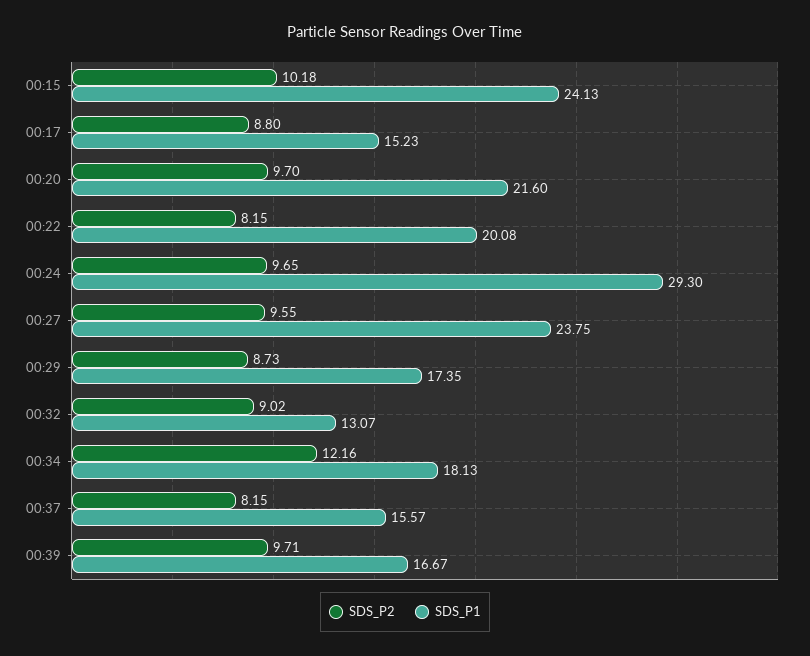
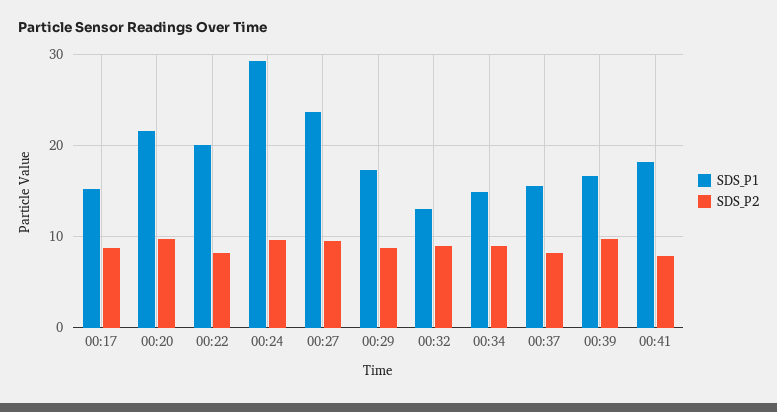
SDS_P2, 00:15: 10.18 -> none
SDS_P1, 00:15: 24.13 -> none
SDS_P2, 00:34: 12.16 -> 9
SDS_P1, 00:34: 18.13 -> 15
SDS_P1, 00:41: none -> 18
SDS_P2, 00:41: none -> 8

